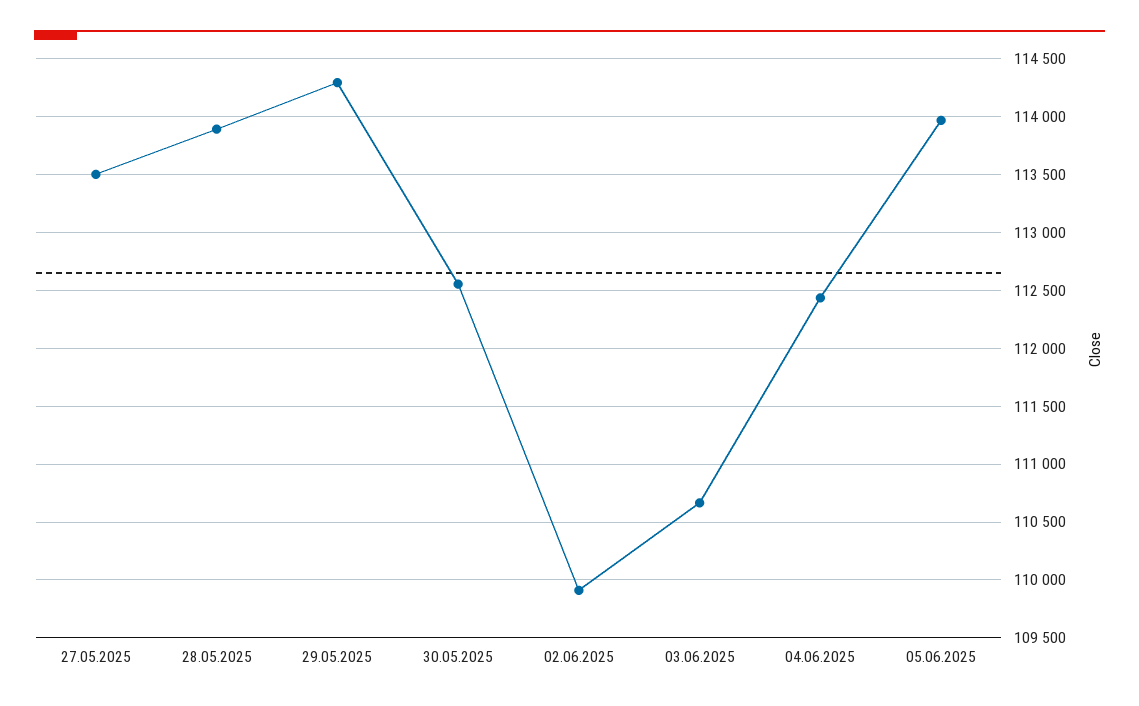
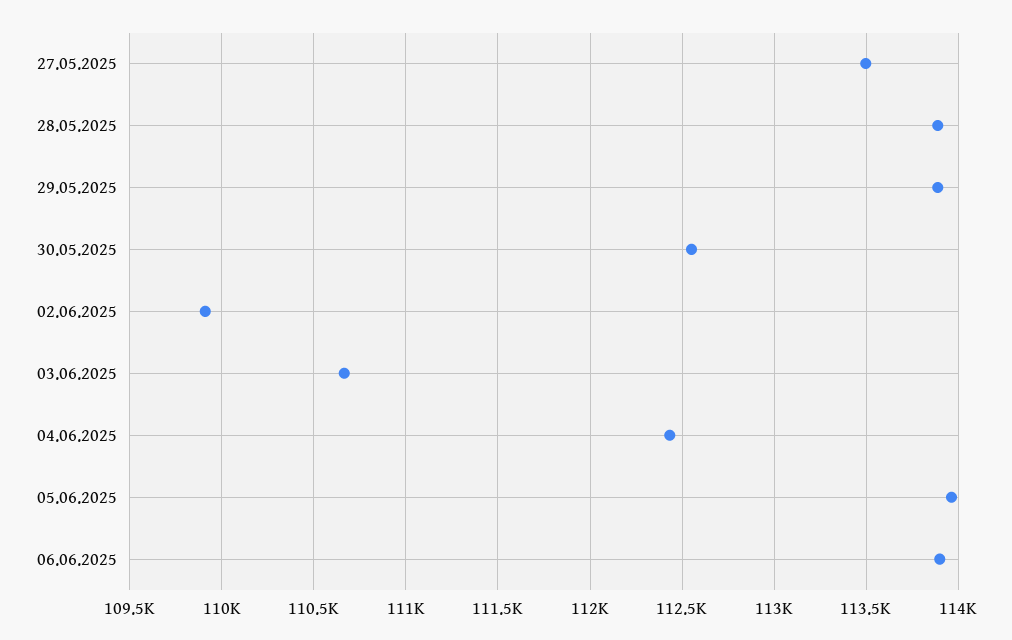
29.05.2025: 114300 -> 113900
06.06.2025: none -> 113900

